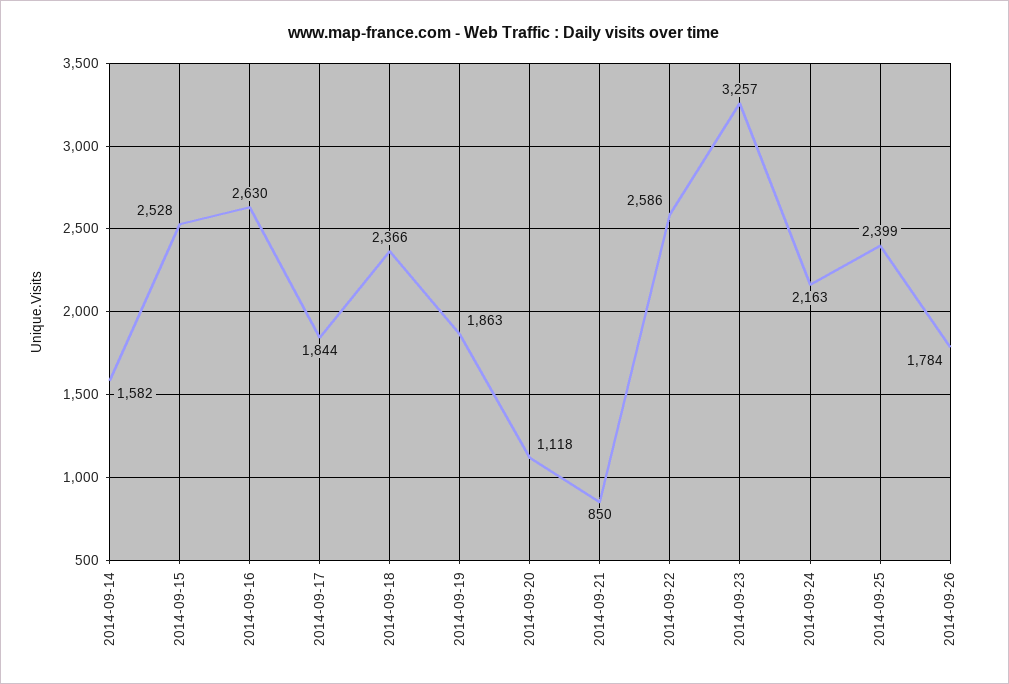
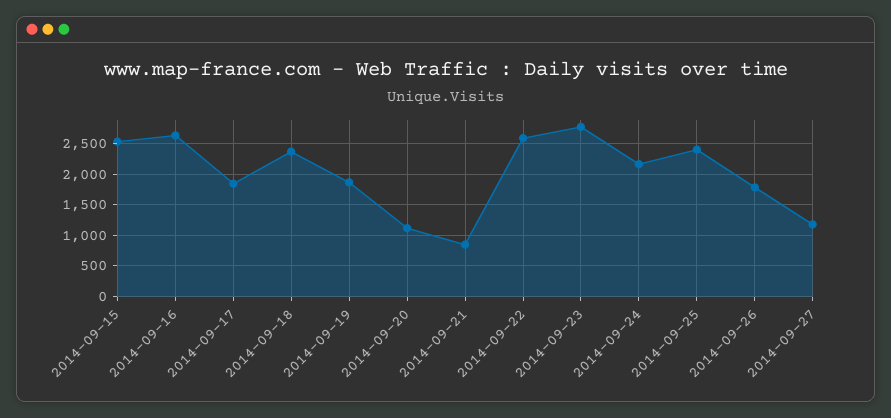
2014-09-14: 1582 -> none
2014-09-23: 3257 -> 2800
2014-09-27: none -> 1200

